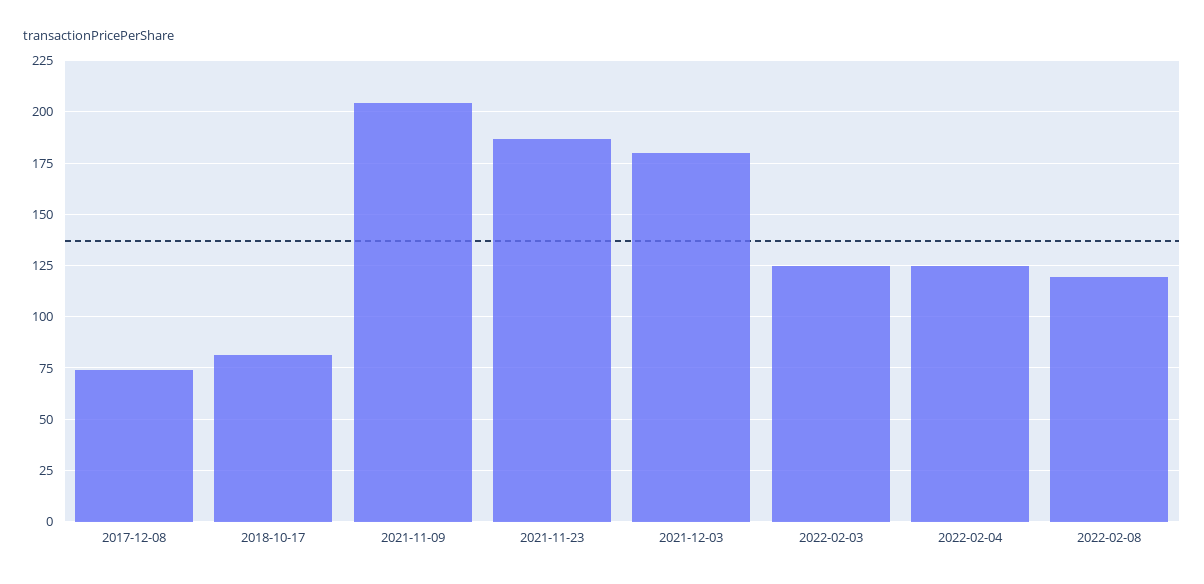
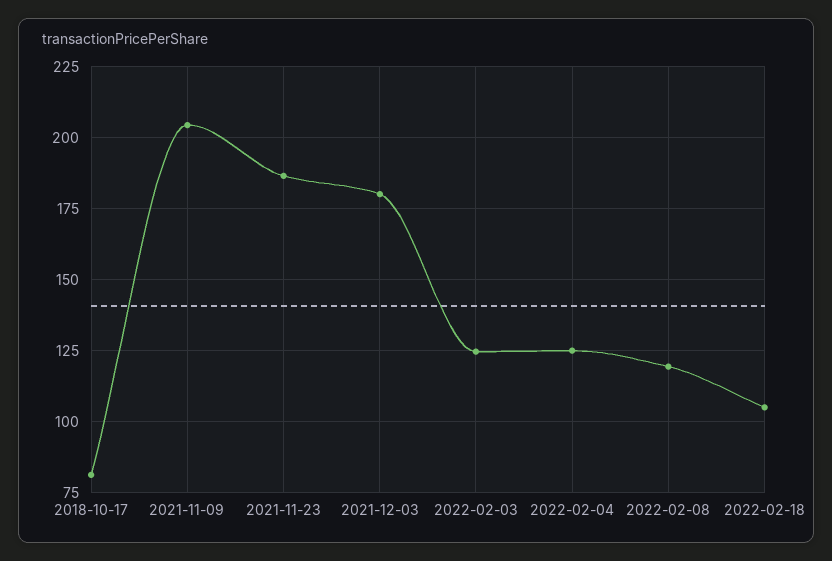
2017-12-08: 75 -> none
2022-02-18: none -> 105

